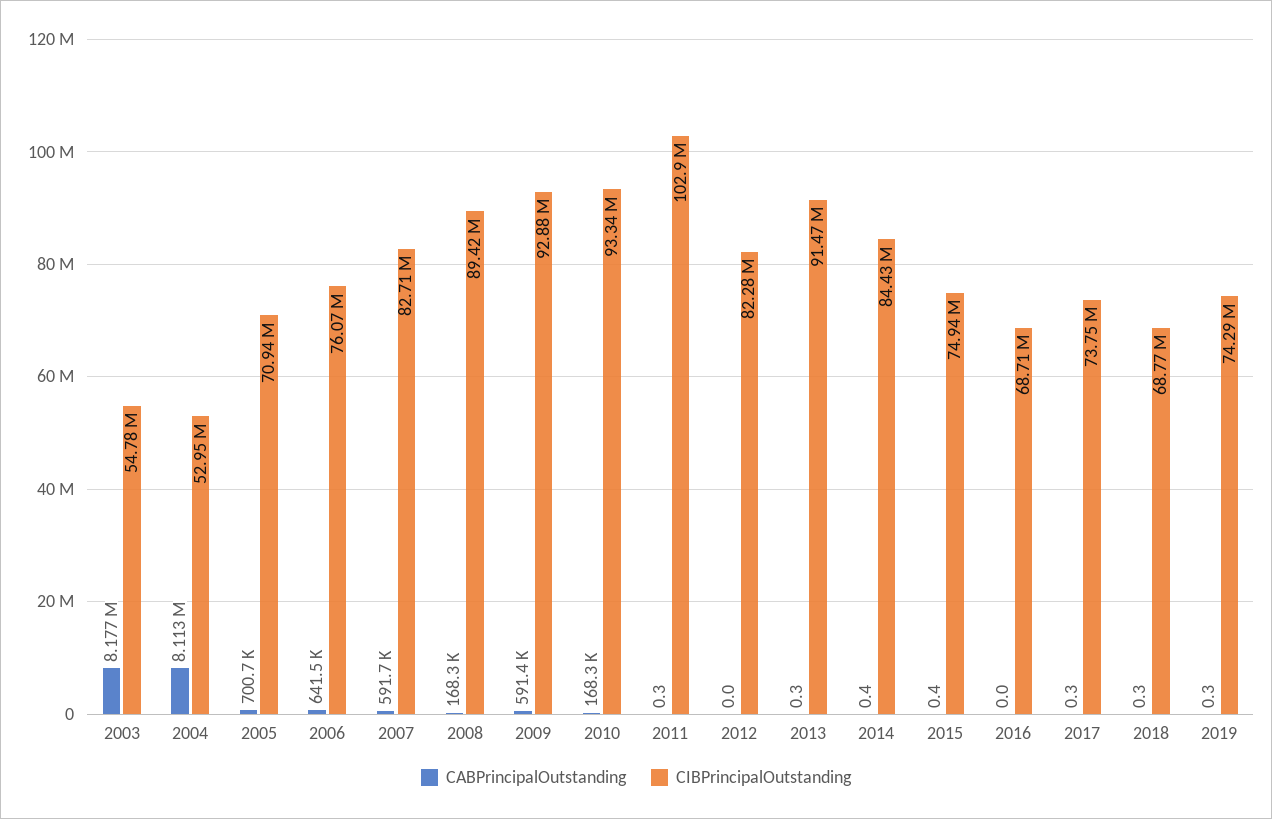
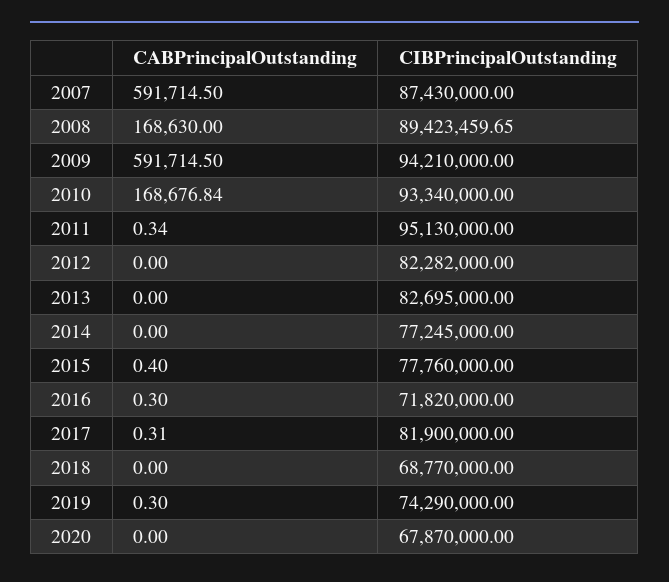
CABPrincipalOutstanding, 2003: 8177000 -> none
CIBPrincipalOutstanding, 2003: 54780000 -> none
CABPrincipalOutstanding, 2004: 8113000 -> none
CIBPrincipalOutstanding, 2004: 52950000 -> none
CABPrincipalOutstanding, 2005: 700700 -> none
CIBPrincipalOutstanding, 2005: 70940000 -> none
CABPrincipalOutstanding, 2006: 641500 -> none
CIBPrincipalOutstanding, 2006: 76070000 -> none
CIBPrincipalOutstanding, 2007: 82710000 -> 87430000
CABPrincipalOutstanding, 2008: 168300 -> 168630
CABPrincipalOutstanding, 2009: 591400 -> 591714.5
CIBPrincipalOutstanding, 2009: 92880000 -> 94210000
CABPrincipalOutstanding, 2010: 168300 -> 168676.84
CIBPrincipalOutstanding, 2011: 102900000 -> 95130000
CABPrincipalOutstanding, 2013: 0.3 -> 0
CIBPrincipalOutstanding, 2013: 91470000 -> 82695000
CABPrincipalOutstanding, 2014: 0.4 -> 0
CIBPrincipalOutstanding, 2014: 84430000 -> 77245000
CIBPrincipalOutstanding, 2015: 74940000 -> 77760000
CABPrincipalOutstanding, 2016: 0 -> 0.3
CIBPrincipalOutstanding, 2016: 68710000 -> 71820000
CIBPrincipalOutstanding, 2017: 73750000 -> 81900000
CABPrincipalOutstanding, 2018: 0.3 -> 0
CABPrincipalOutstanding, 2020: none -> 0
CIBPrincipalOutstanding, 2020: none -> 67870000

